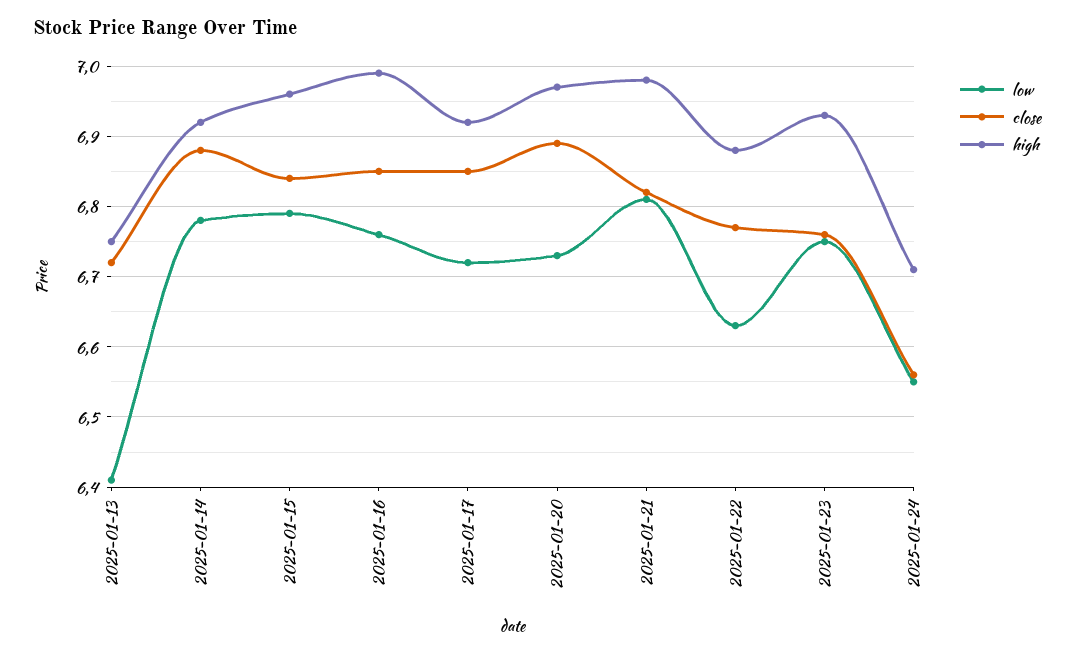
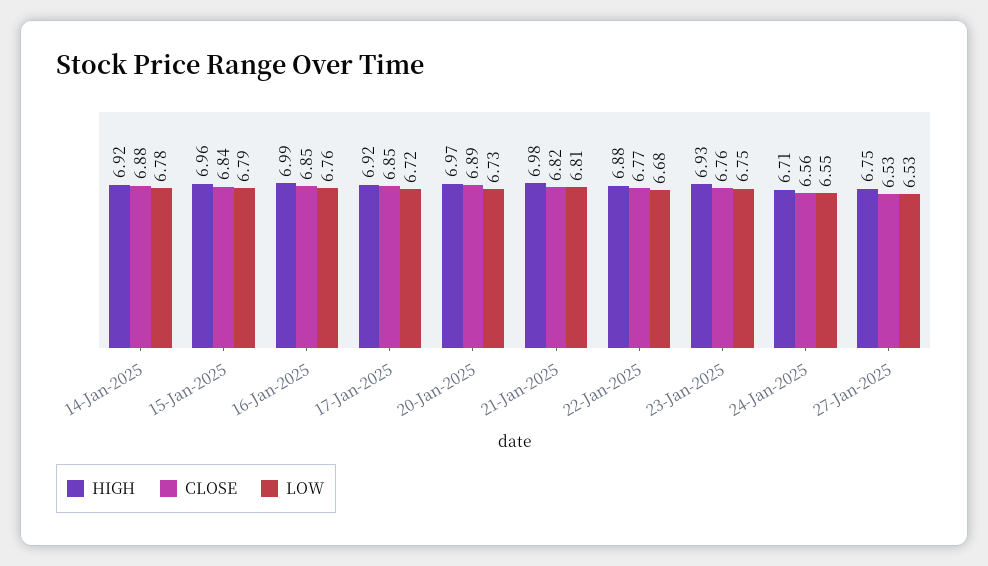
low, 2025-01-13: 6.41 -> none
close, 2025-01-13: 6.72 -> none
high, 2025-01-13: 6.75 -> none
low, 2025-01-22: 6.63 -> 6.68
high, 27-Jan-2025: none -> 6.75
close, 27-Jan-2025: none -> 6.53
low, 27-Jan-2025: none -> 6.53

